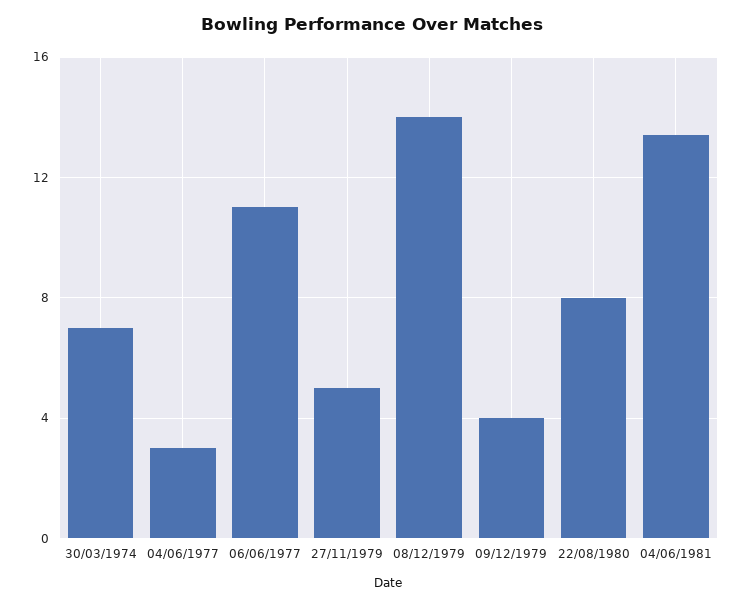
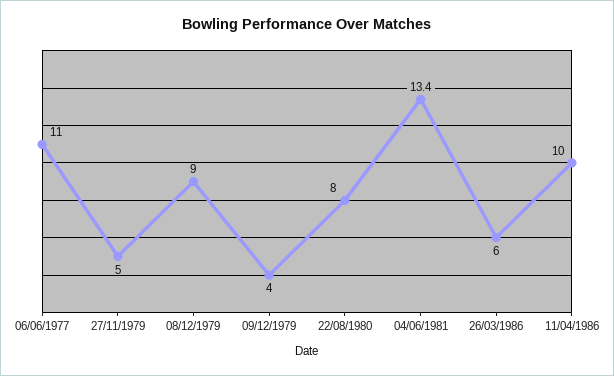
30/03/1974: 7 -> none
04/06/1977: 3 -> none
08/12/1979: 14 -> 9
26/03/1986: none -> 6
11/04/1986: none -> 10

